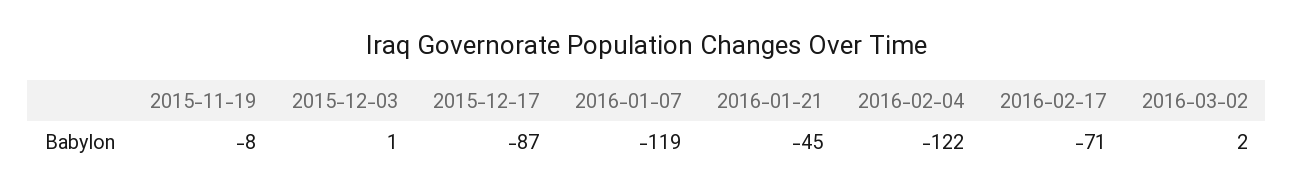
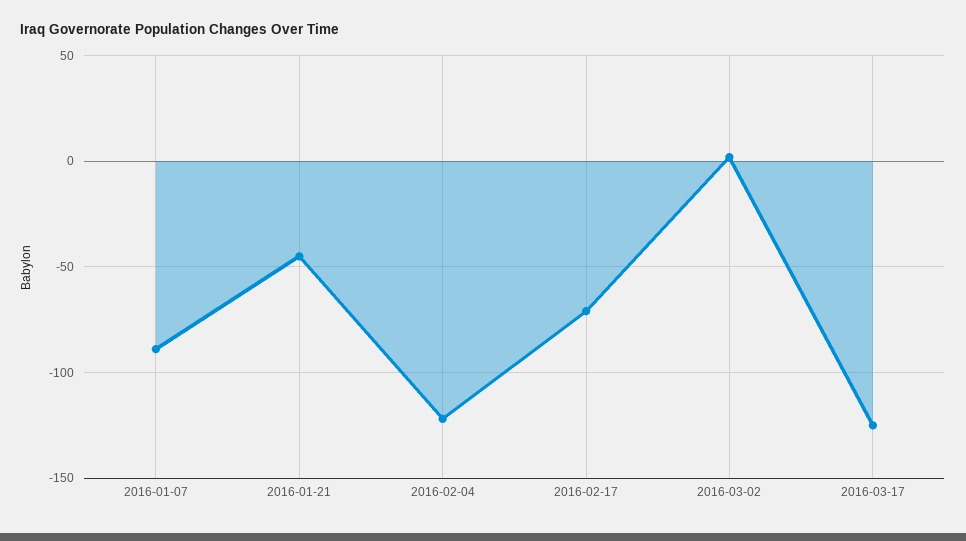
2015-11-19: -8 -> none
2015-12-03: 1 -> none
2015-12-17: -87 -> none
2016-01-07: -119 -> -90
2016-03-17: none -> -125

